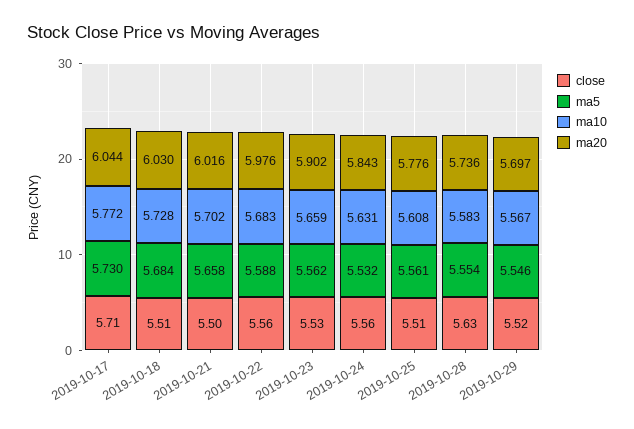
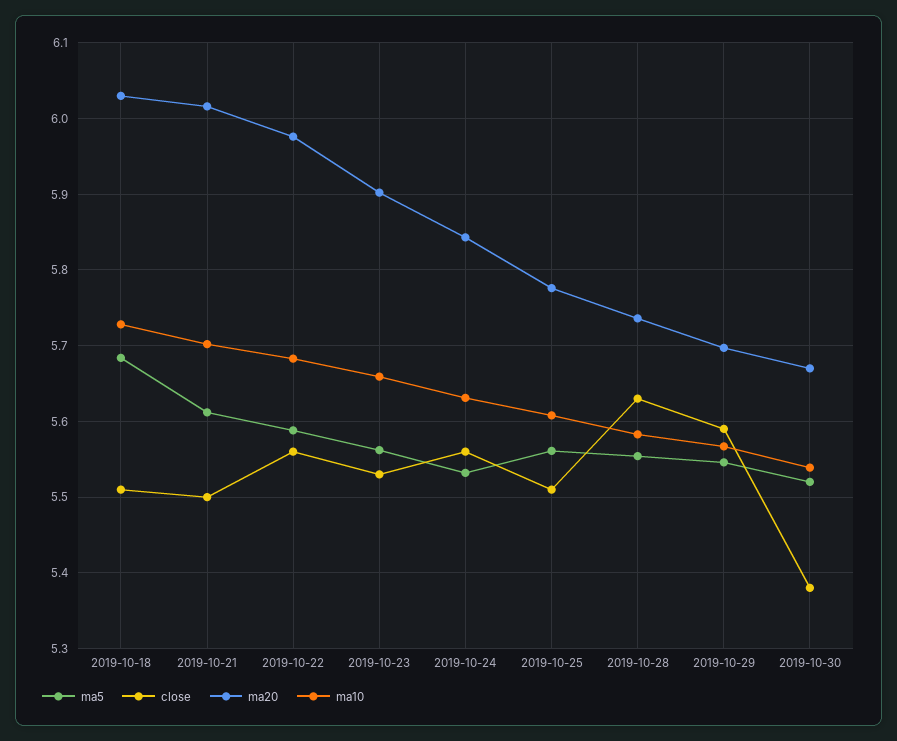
close, 2019-10-17: 5.71 -> none
ma5, 2019-10-17: 5.73 -> none
ma10, 2019-10-17: 5.772 -> none
ma20, 2019-10-17: 6.044 -> none
ma5, 2019-10-21: 5.658 -> 5.61
close, 2019-10-29: 5.52 -> 5.59
ma5, 2019-10-30: none -> 5.52
close, 2019-10-30: none -> 5.38
ma20, 2019-10-30: none -> 5.67
ma10, 2019-10-30: none -> 5.54

